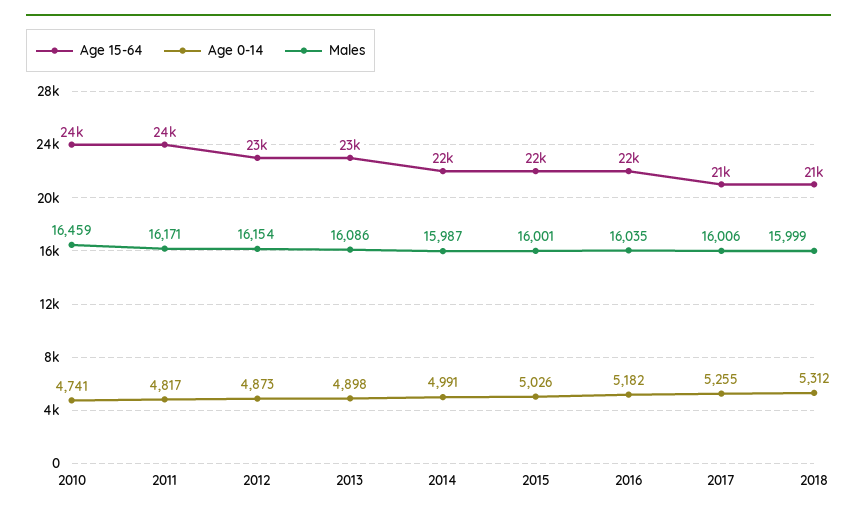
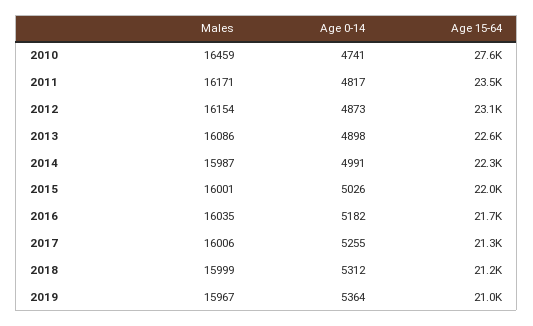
Age 15-64, 2010: 24000 -> 27600
Males, 2019: none -> 15967
Age 0-14, 2019: none -> 5364
Age 15-64, 2019: none -> 21000

